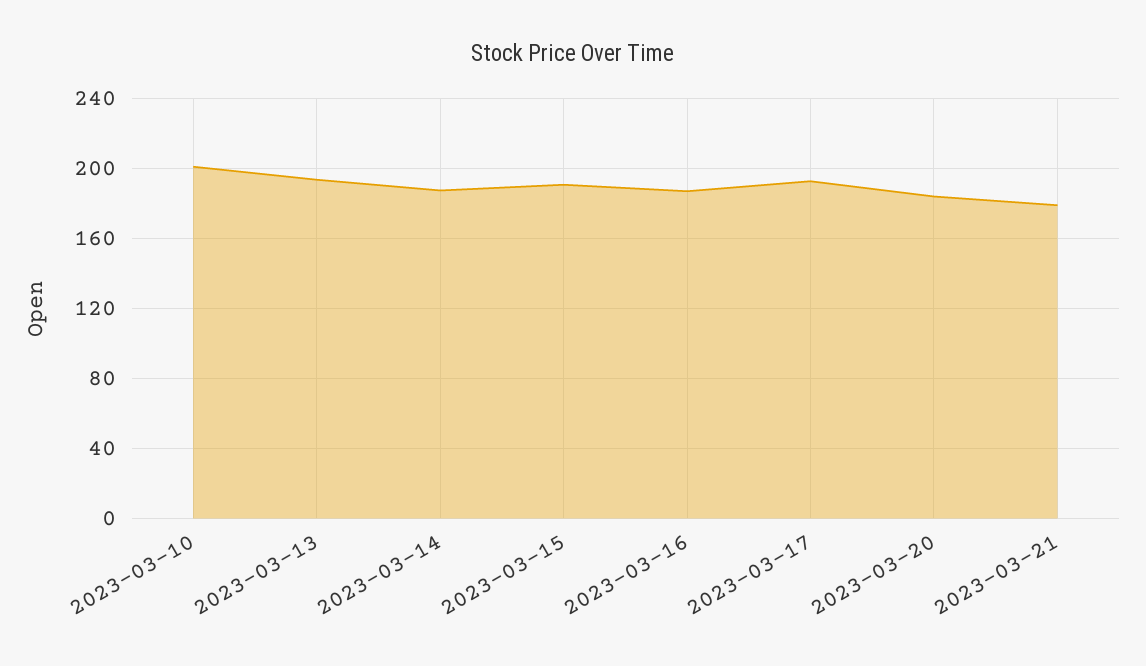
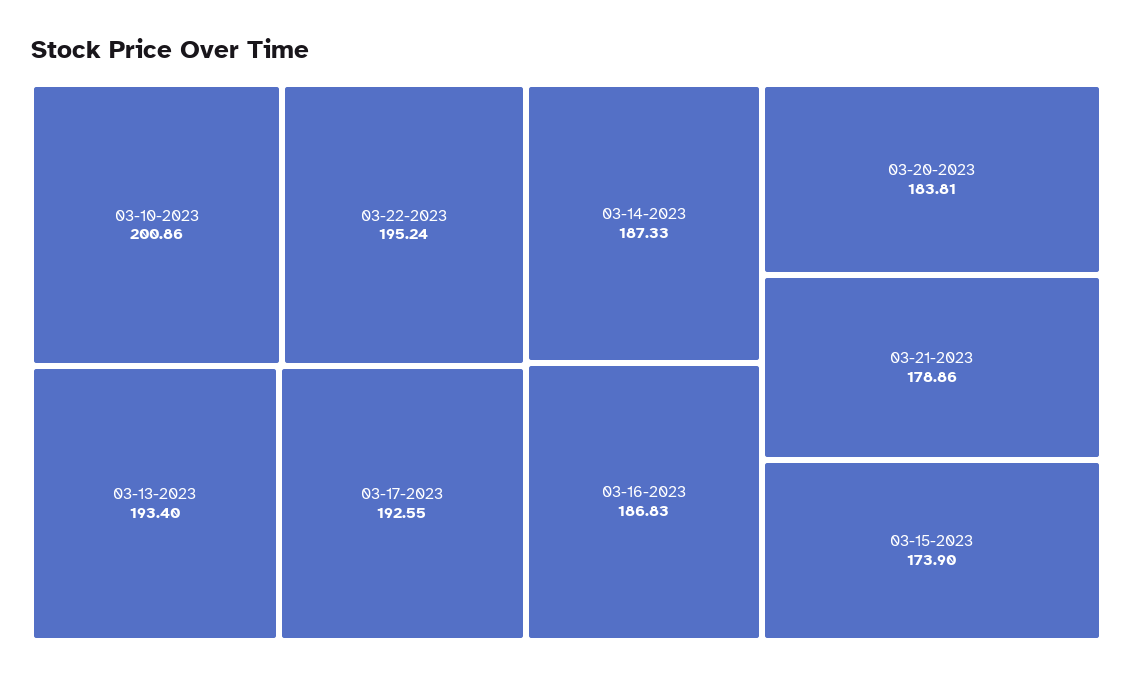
2023-03-15: 190 -> 173.9
03-22-2023: none -> 195.24

